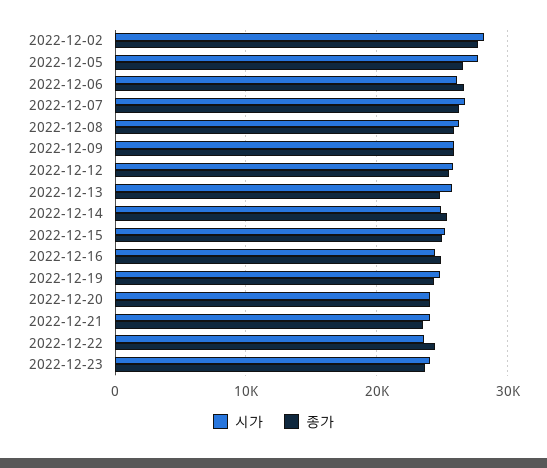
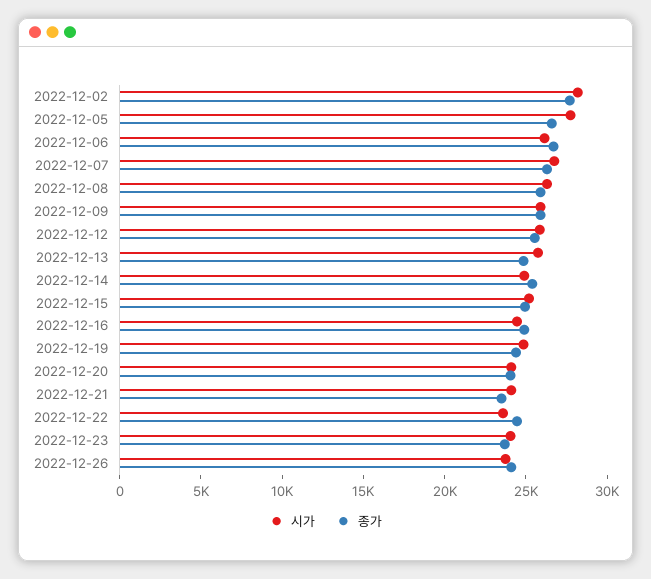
시가, 2022-12-26: none -> 24000
종가, 2022-12-26: none -> 24000

